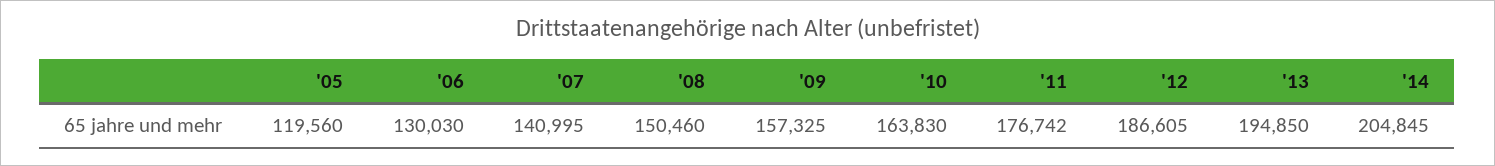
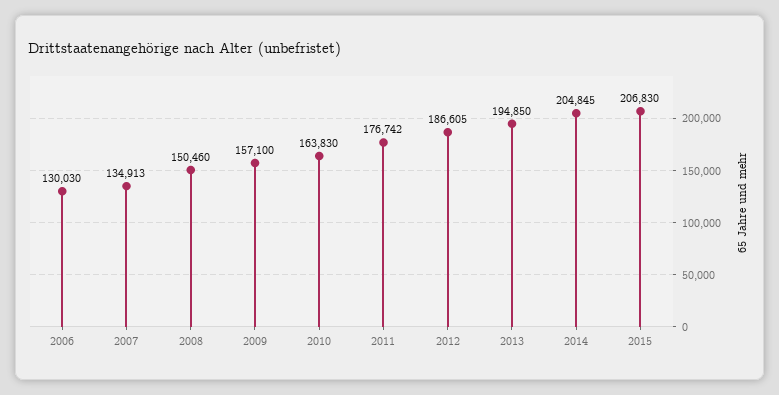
'05: 119560 -> none
'07: 140995 -> 134913
'09: 157325 -> 157100
2015: none -> 206830

